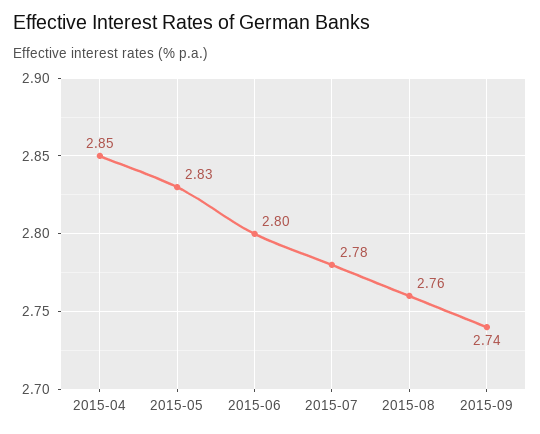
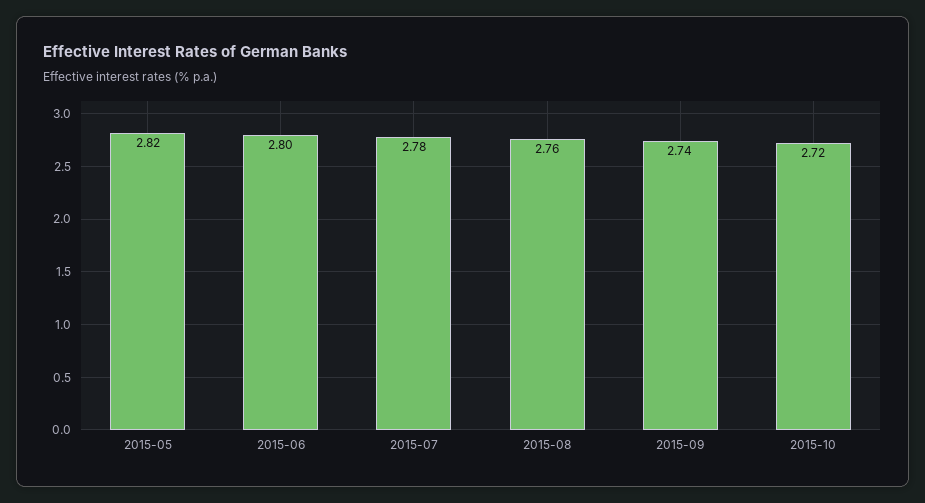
2015-04: 2.85 -> none
2015-05: 2.83 -> 2.82
2015-10: none -> 2.72

